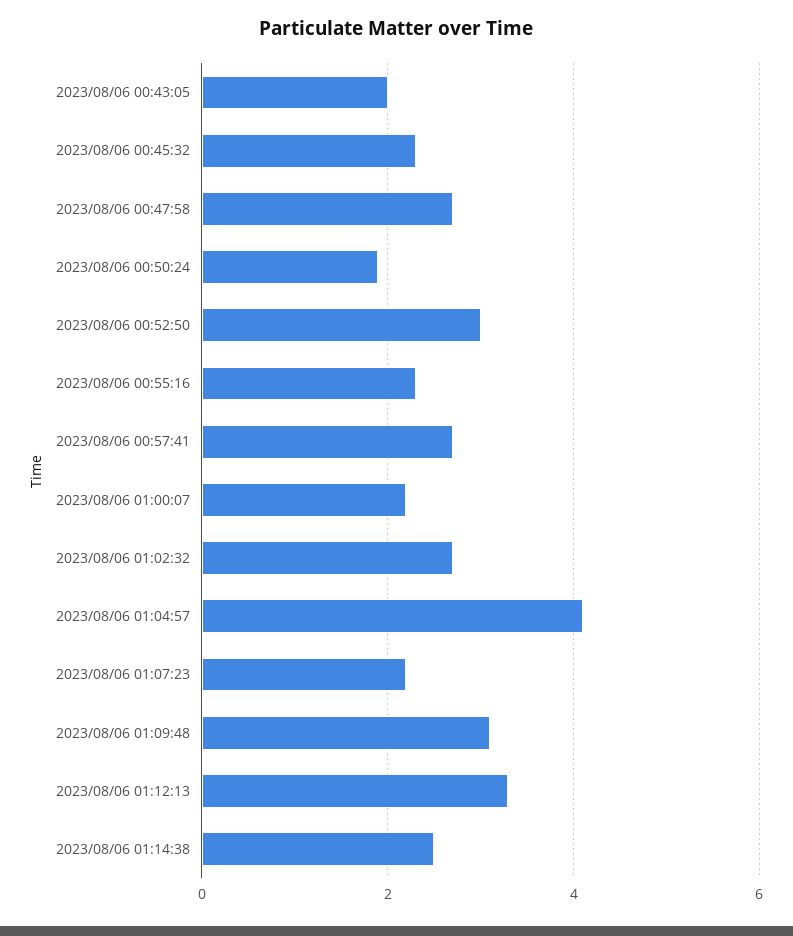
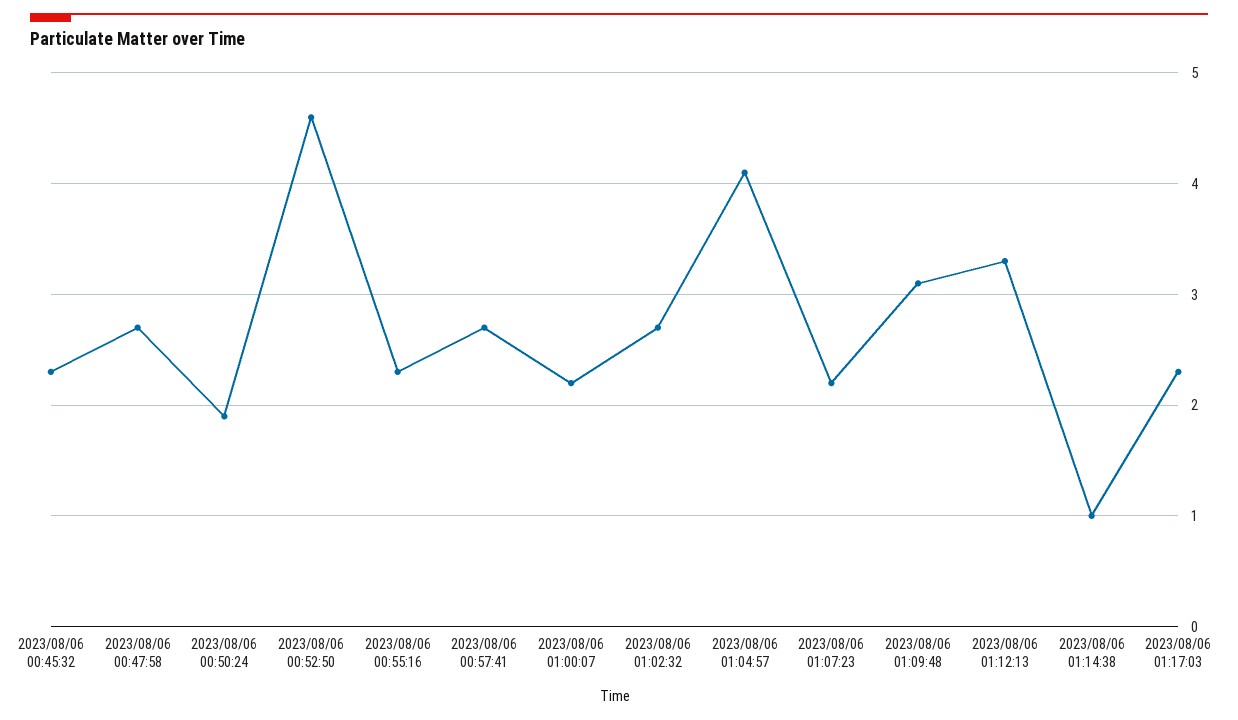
2023/08/06 00:43:05: 2 -> none
2023/08/06 00:52:50: 3 -> 4.6
2023/08/06 01:14:38: 2.5 -> 1
2023/08/06 01:17:03: none -> 2.3

